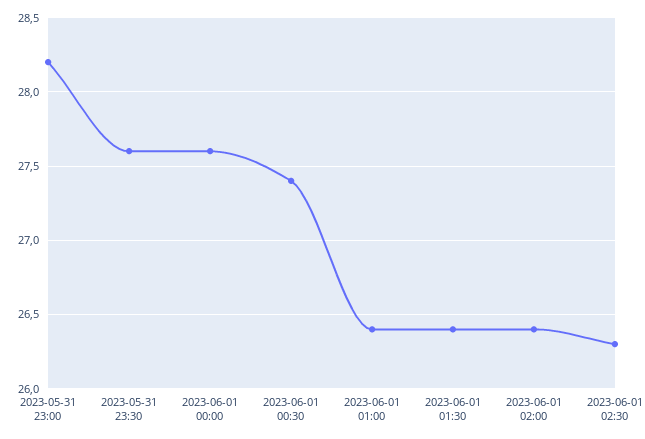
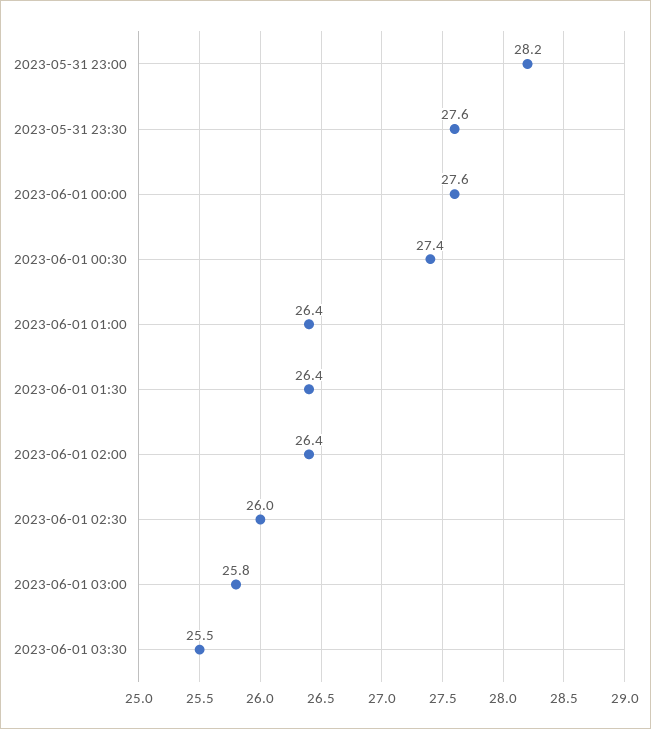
2023-06-01 02:30: 26.3 -> 26
2023-06-01 03:00: none -> 25.8
2023-06-01 03:30: none -> 25.5

